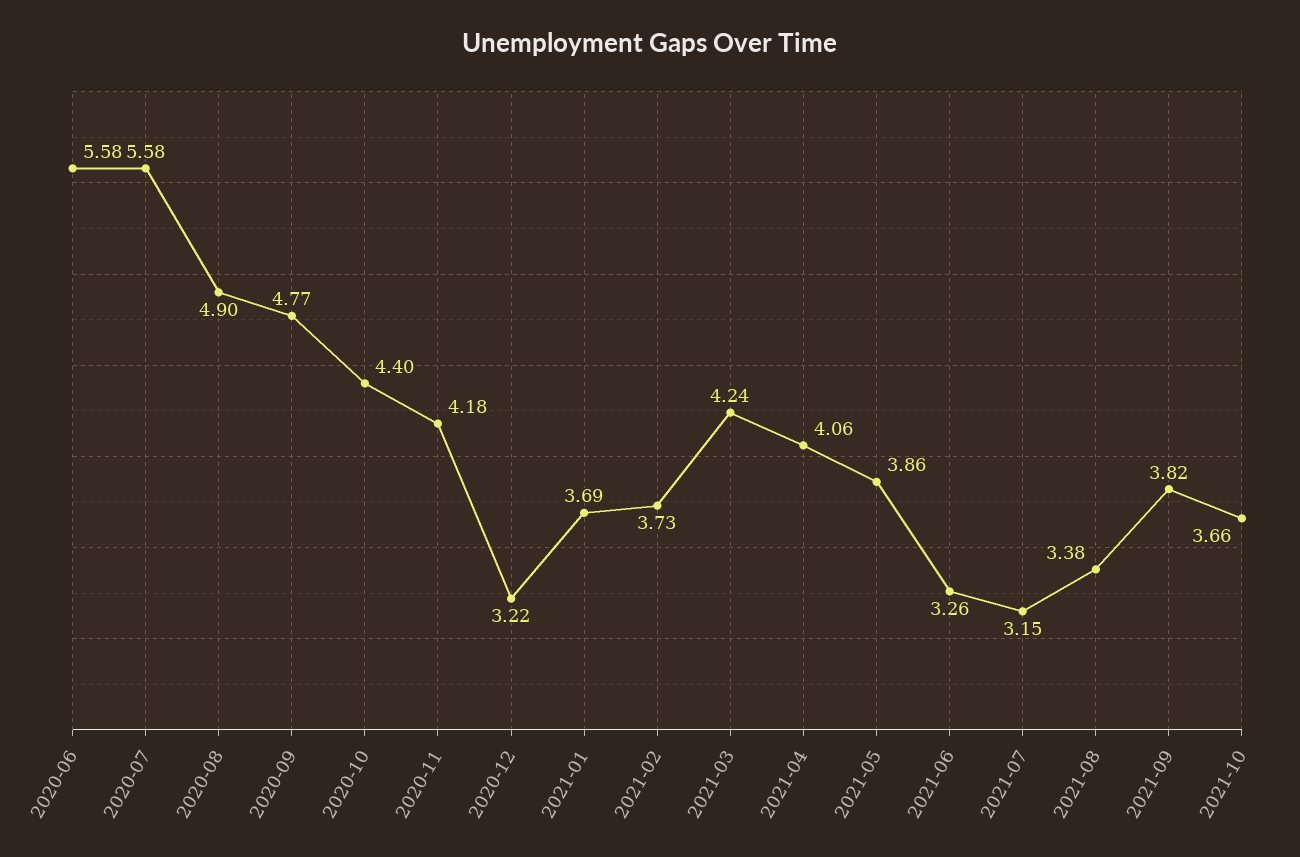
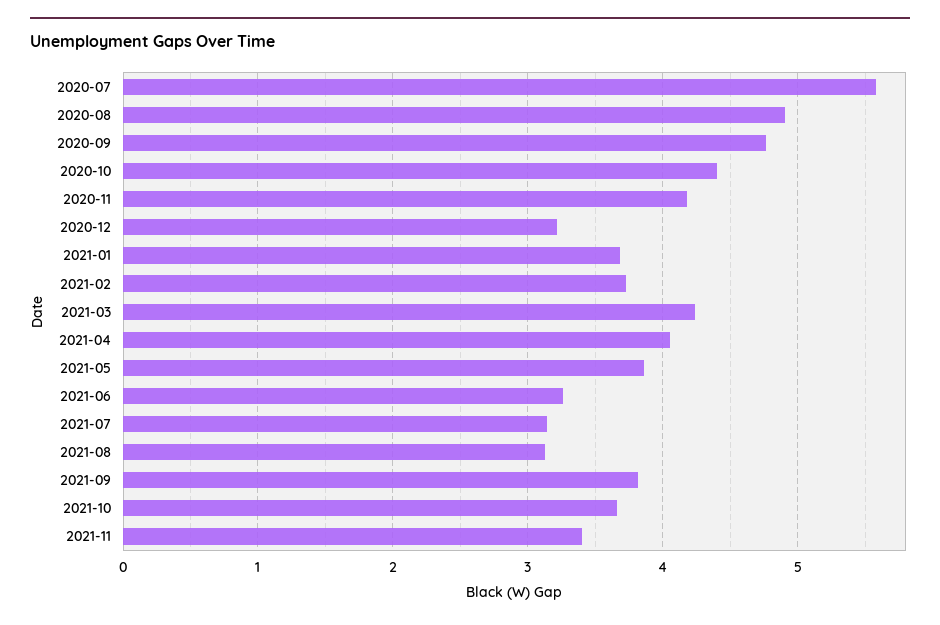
2020-06: 5.58 -> none
2021-08: 3.38 -> 3.1
2021-11: none -> 3.4

